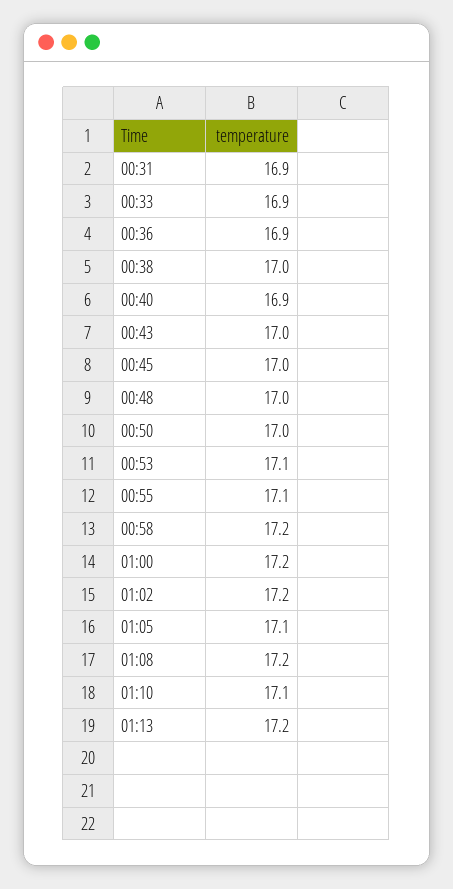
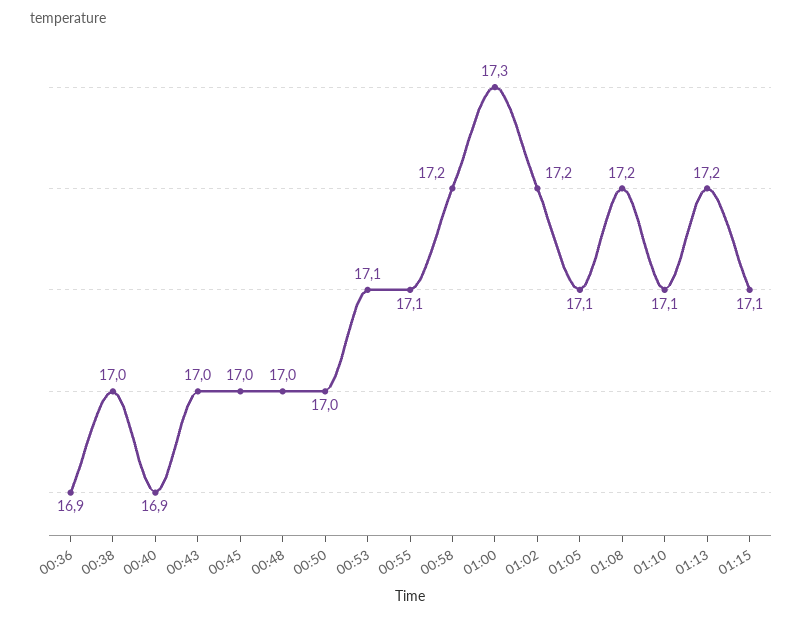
00:31: 16.9 -> none
00:33: 16.9 -> none
01:00: 17.2 -> 17.3
01:15: none -> 17.1

